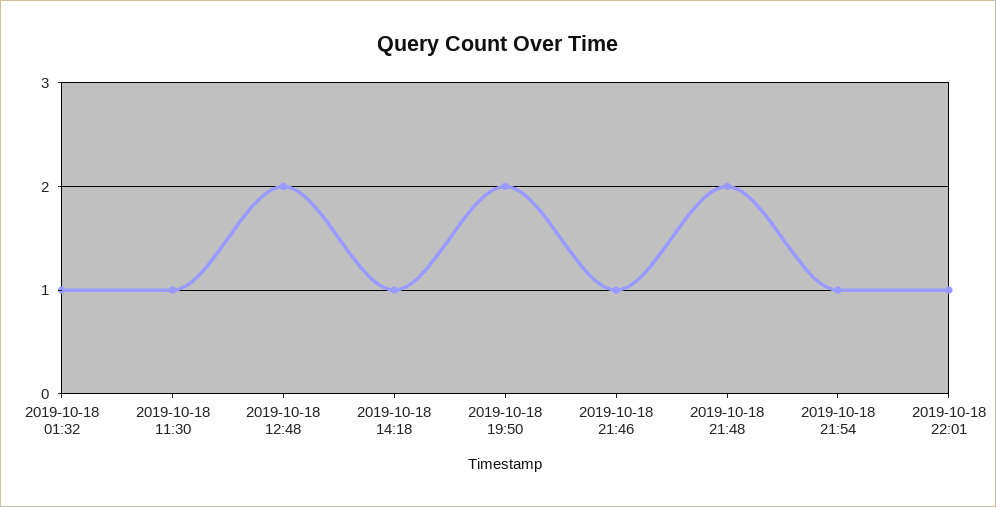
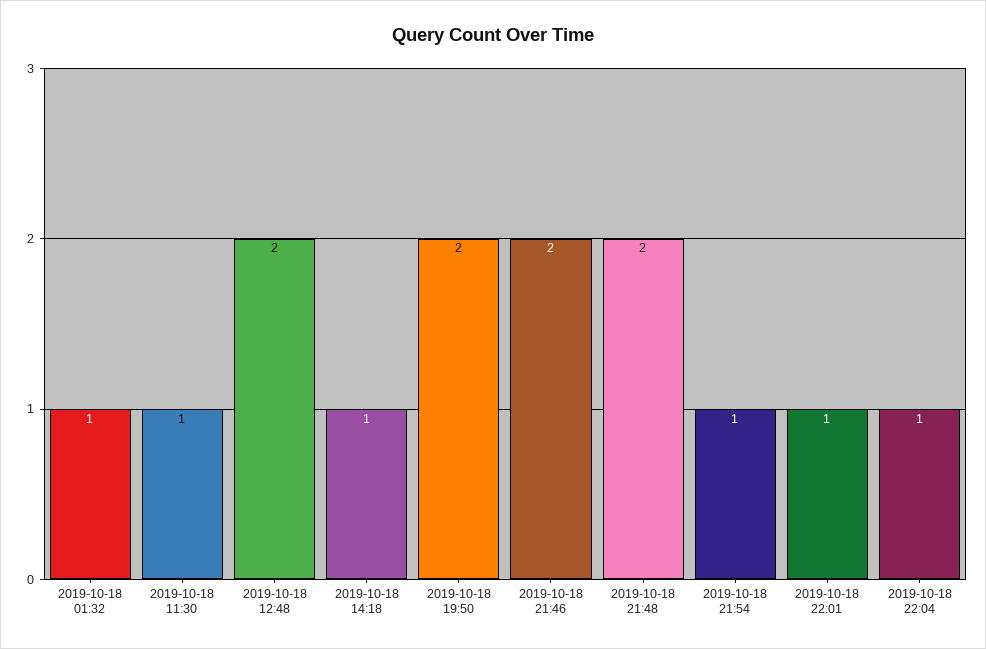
2019-10-18 21:46: 1 -> 2
2019-10-18 22:04: none -> 1

